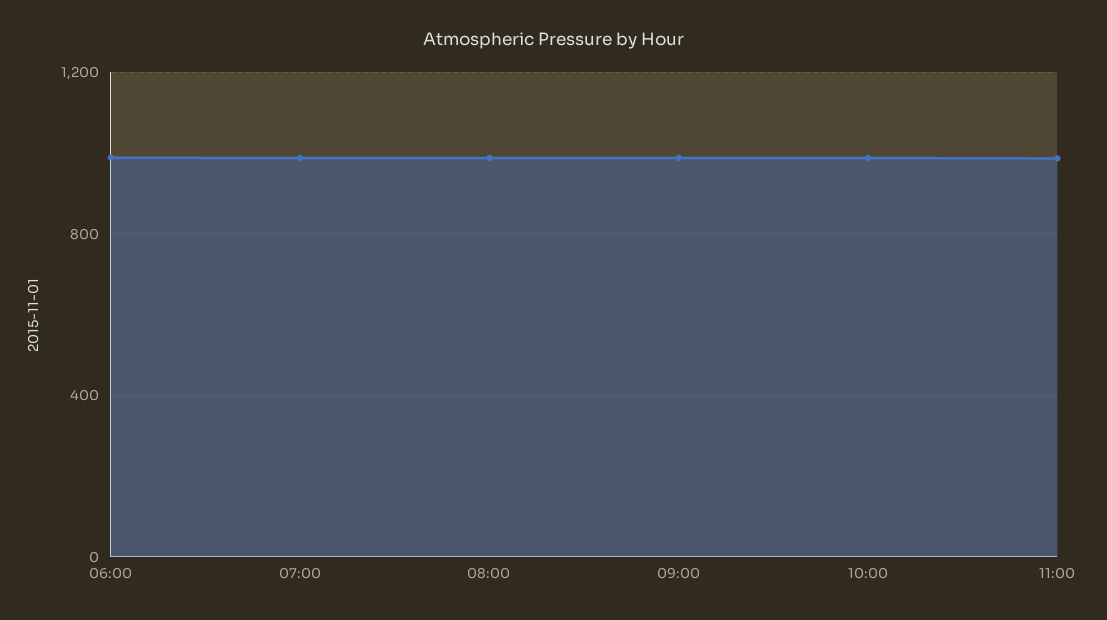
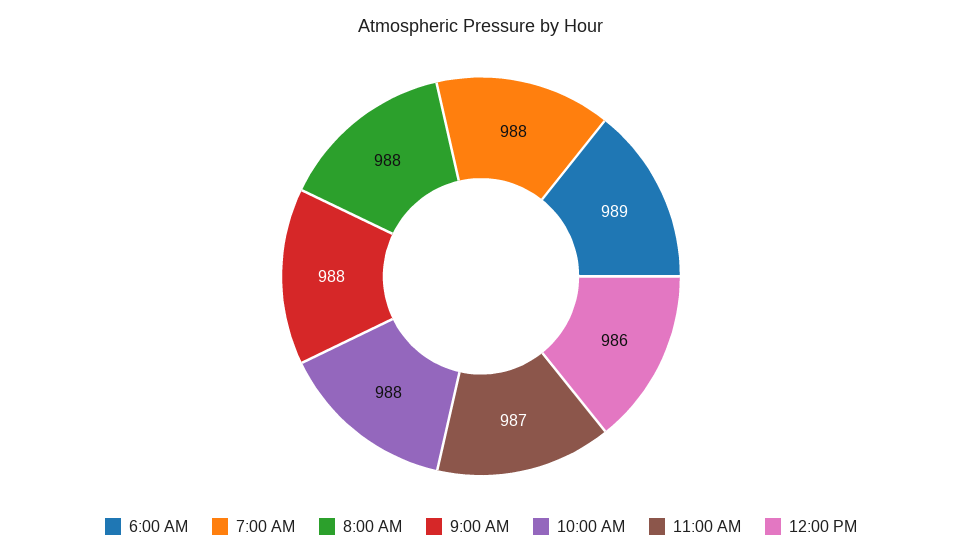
12:00 PM: none -> 986

